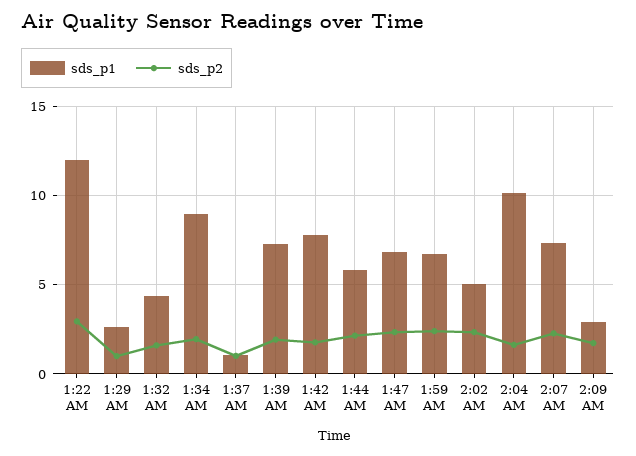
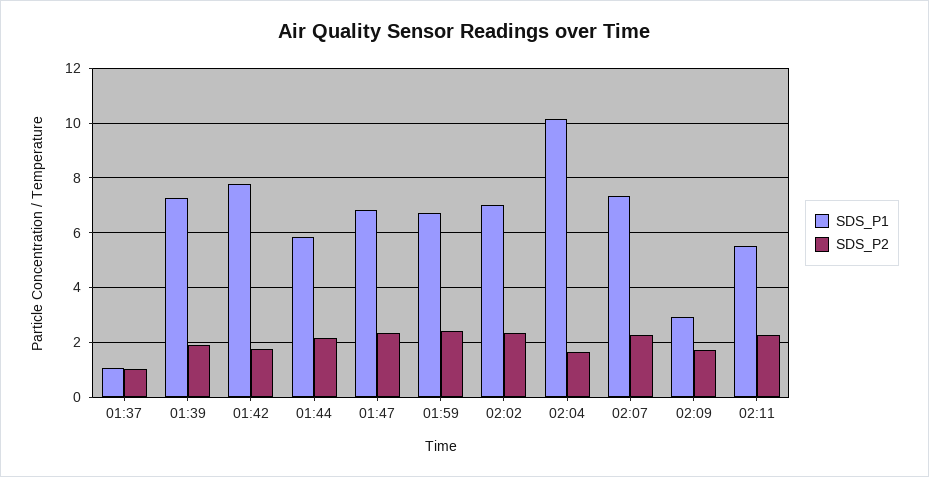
sds_p1, 1:22 AM: 12 -> none
sds_p2, 1:22 AM: 3 -> none
sds_p1, 1:29 AM: 2.5 -> none
sds_p2, 1:29 AM: 1 -> none
sds_p1, 1:32 AM: 4.5 -> none
sds_p2, 1:32 AM: 1.5 -> none
sds_p1, 1:34 AM: 9 -> none
sds_p2, 1:34 AM: 2 -> none
sds_p1, 2:02 AM: 5 -> 7
sds_p1, 02:11: none -> 5.5
sds_p2, 02:11: none -> 2.25

